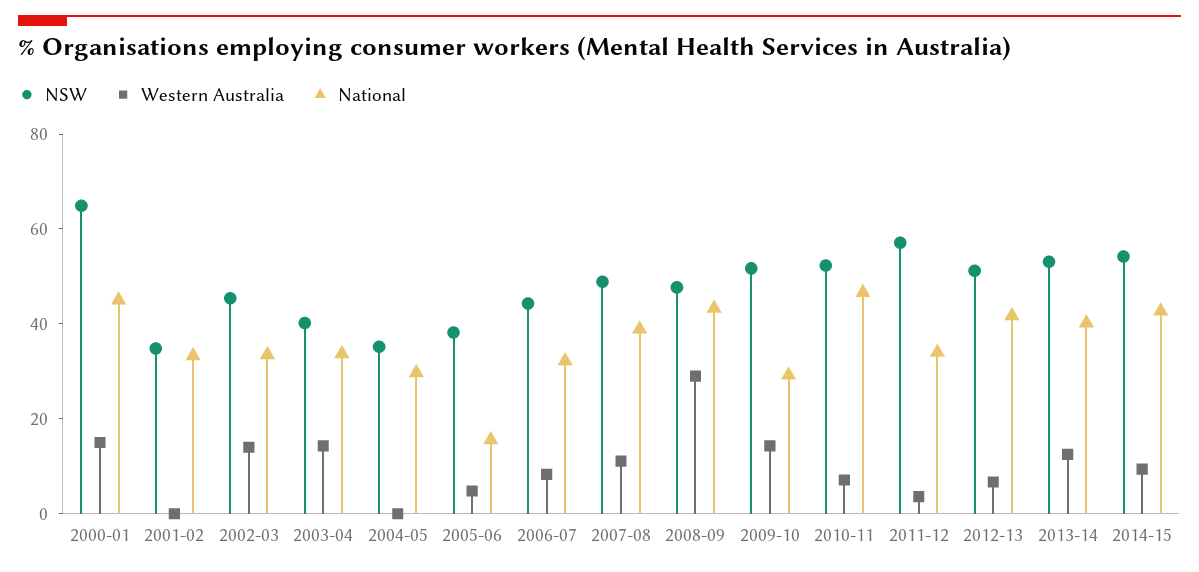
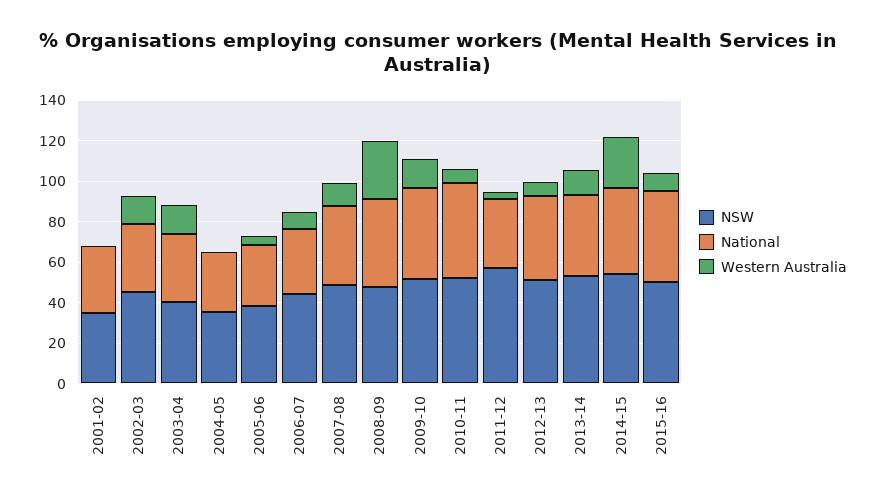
NSW, 2000-01: 65 -> none
Western Australia, 2000-01: 15 -> none
National, 2000-01: 45 -> none
National, 2005-06: 15 -> 30
National, 2009-10: 30 -> 45
Western Australia, 2014-15: 10 -> 25
NSW, 2015-16: none -> 50
National, 2015-16: none -> 45
Western Australia, 2015-16: none -> 10

